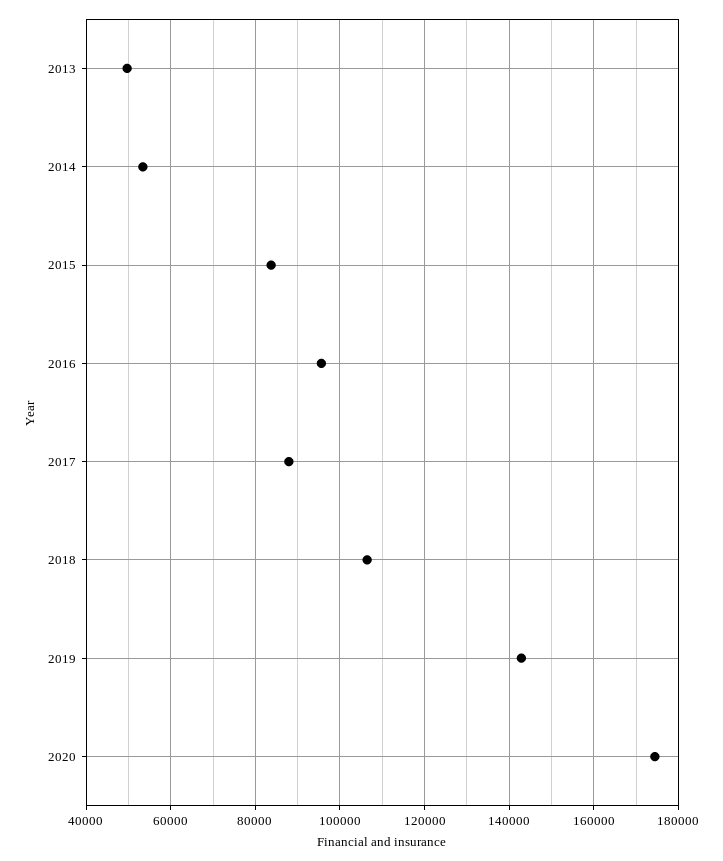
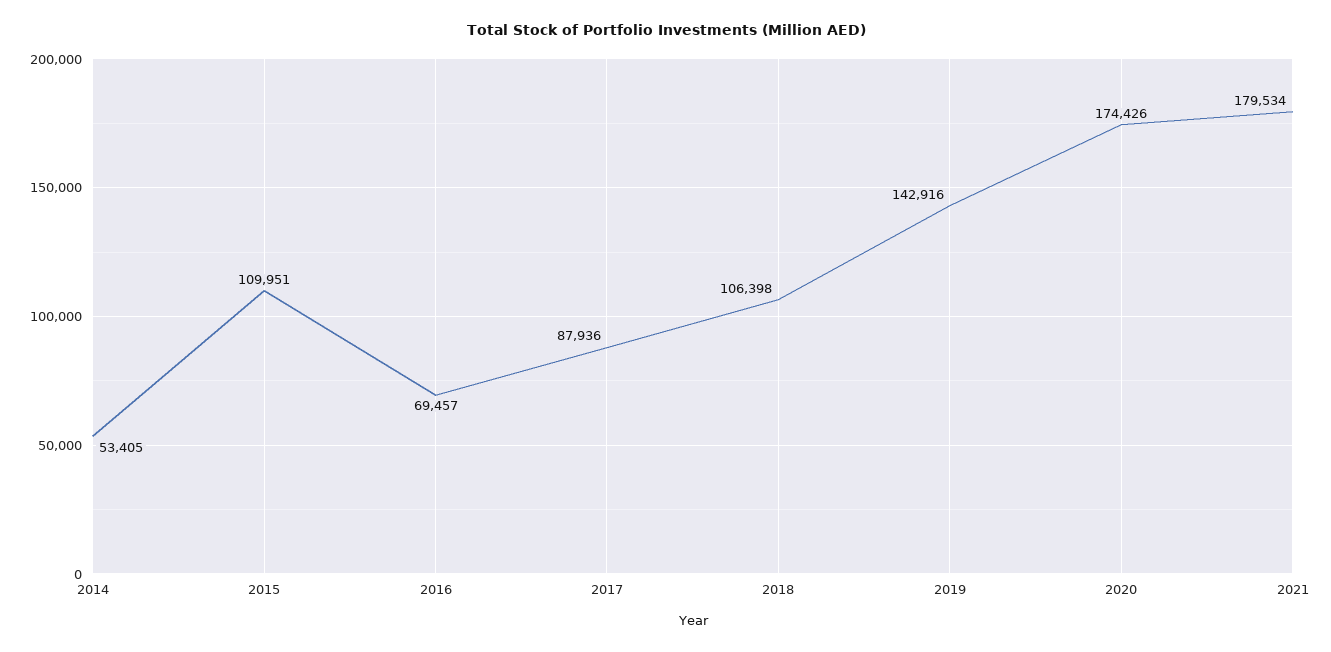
2013: 50000 -> none
2015: 84000 -> 109951
2016: 96000 -> 69457
2021: none -> 179534

